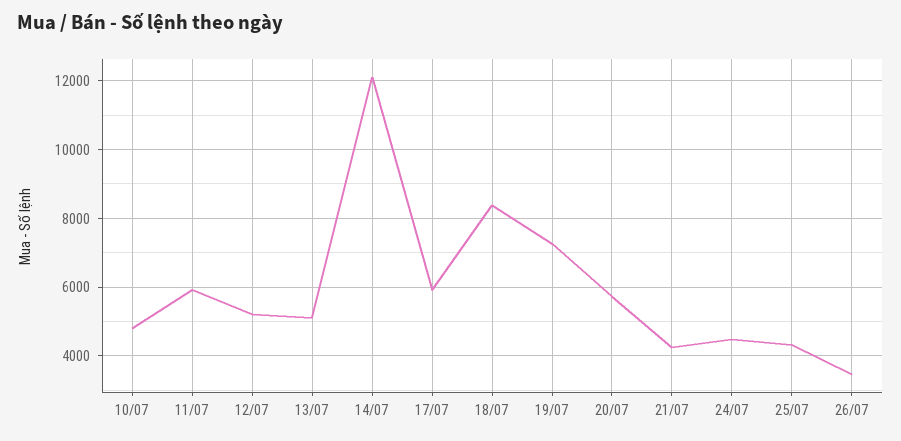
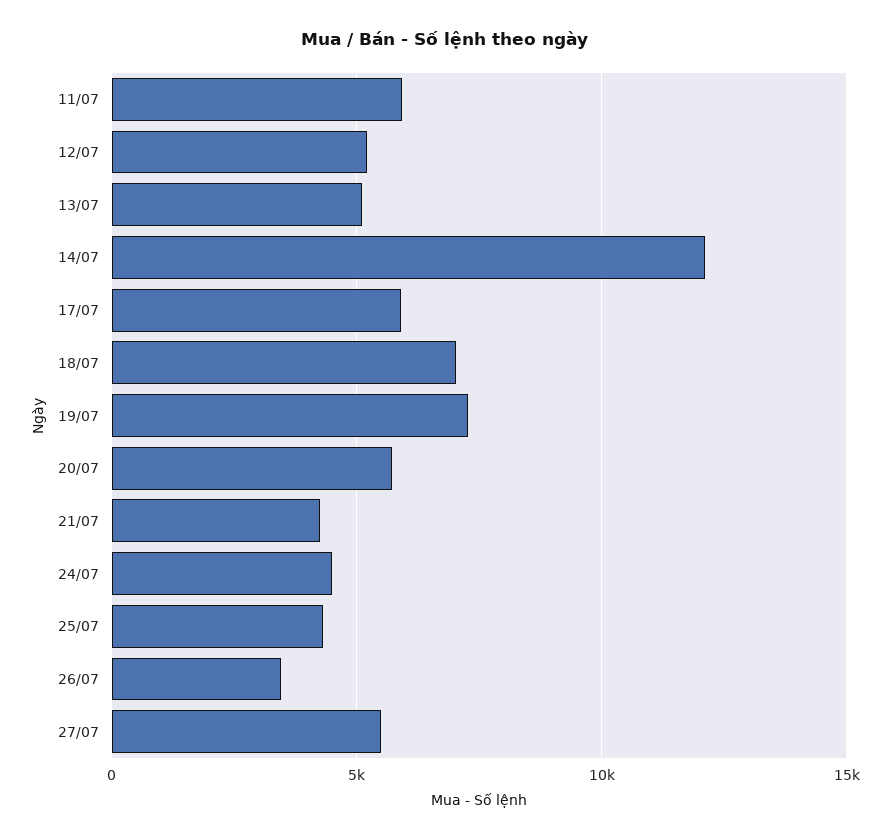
10/07: 4800 -> none
18/07: 8400 -> 7000
27/07: none -> 5500

